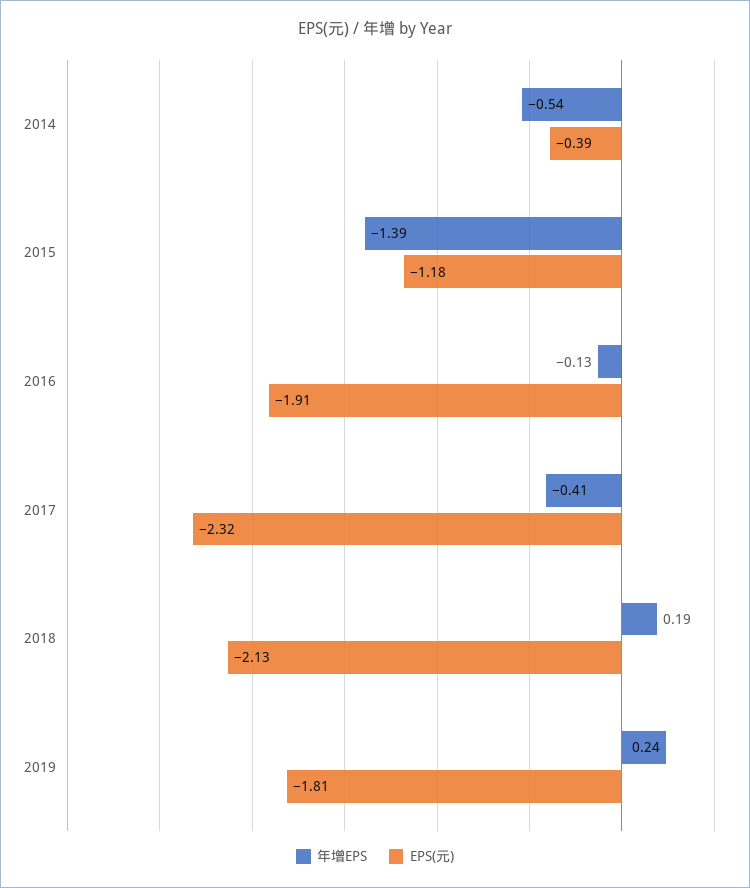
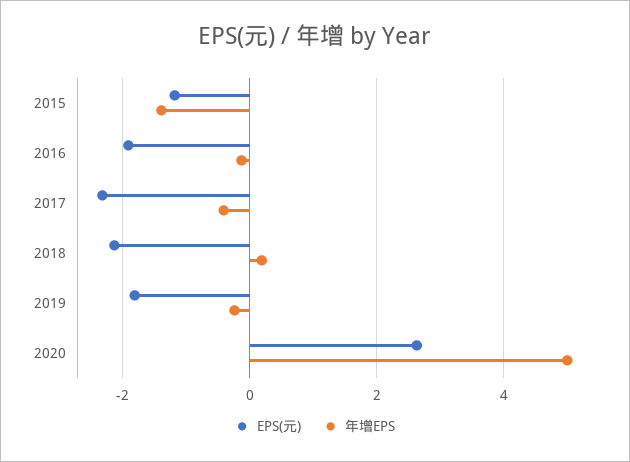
年增EPS, 2014: -0.54 -> none
EPS(元), 2014: -0.39 -> none
年增EPS, 2019: 0.24 -> -0.2
EPS(元), 2020: none -> 2.6
年增EPS, 2020: none -> 5

